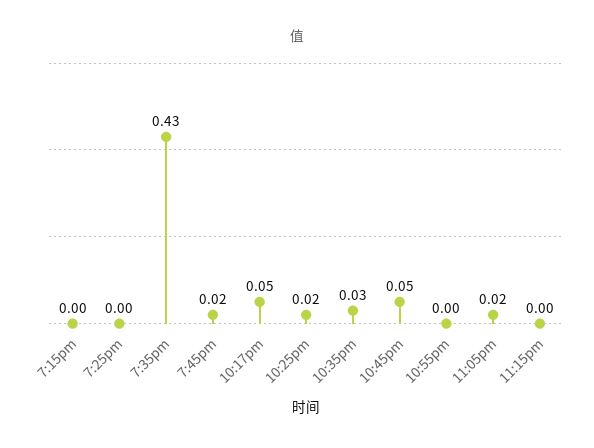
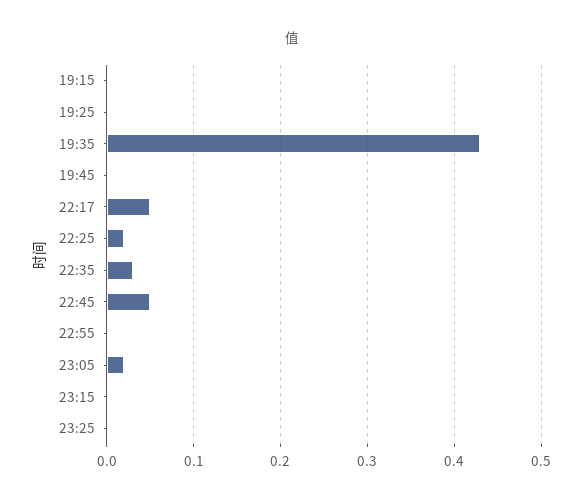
7:45pm: 0.02 -> 0
23:25: none -> 0

